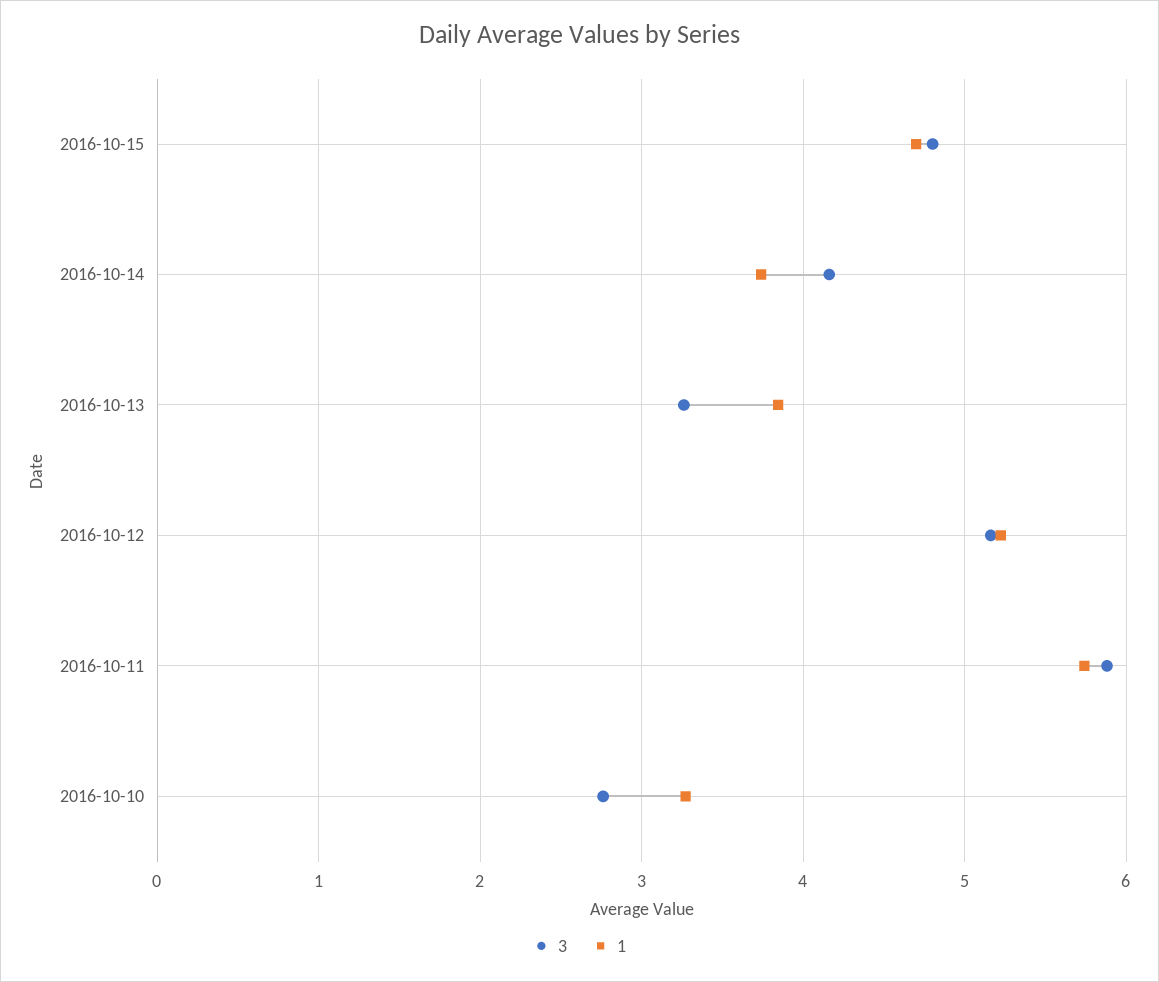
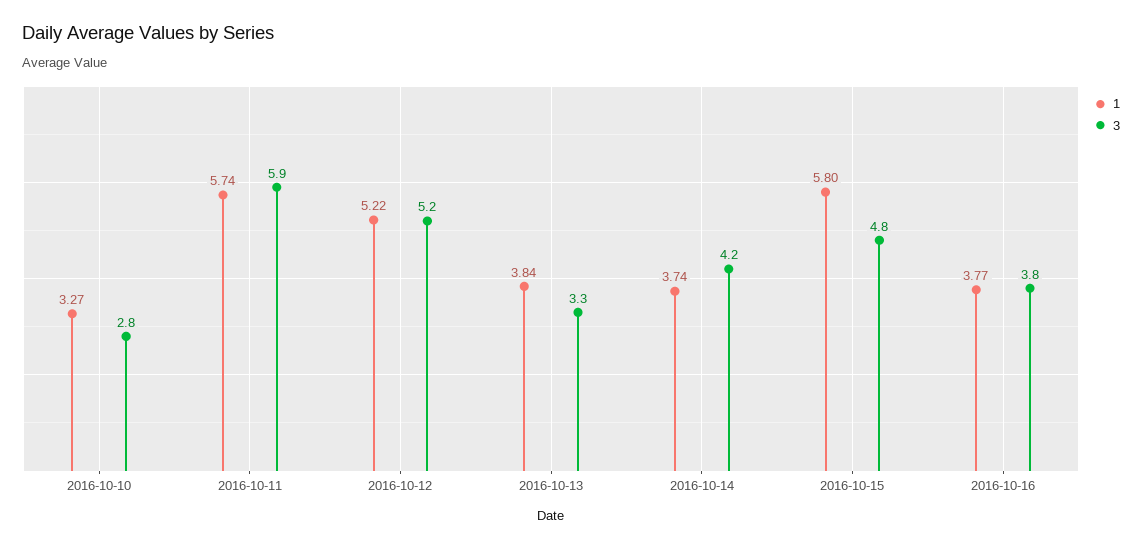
1, 2016-10-15: 4.7 -> 5.8
1, 2016-10-16: none -> 3.77
3, 2016-10-16: none -> 3.8

